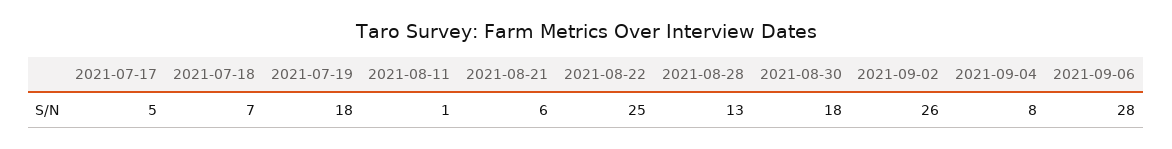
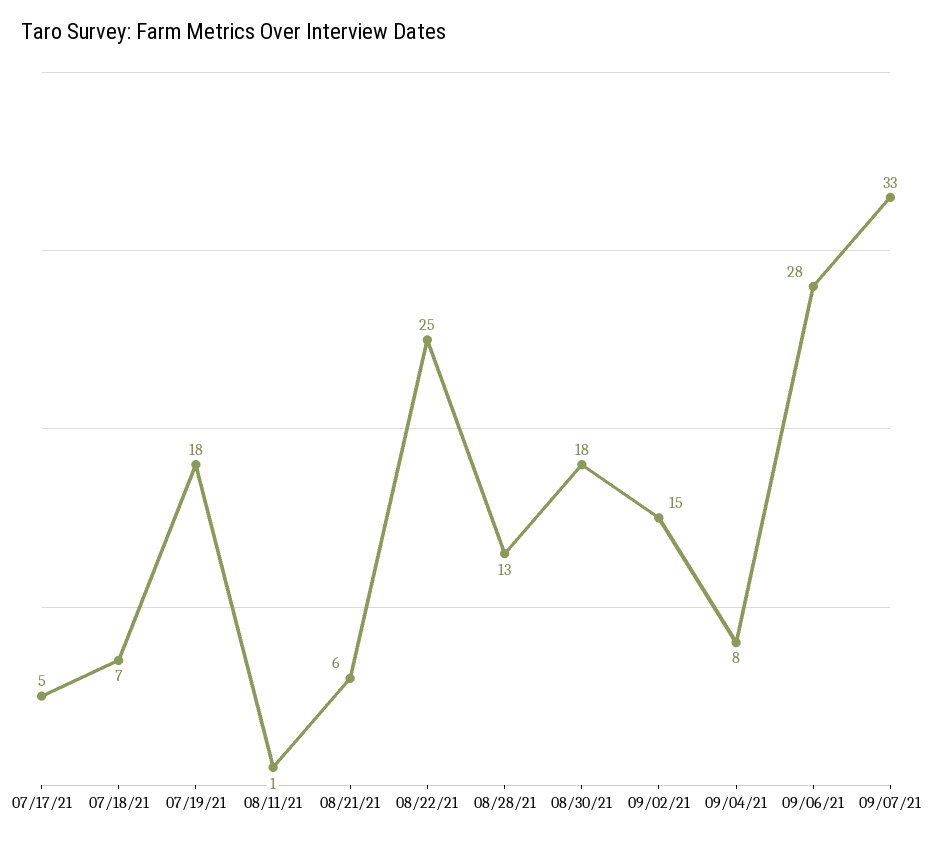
2021-09-02: 26 -> 15
09/07/21: none -> 33

